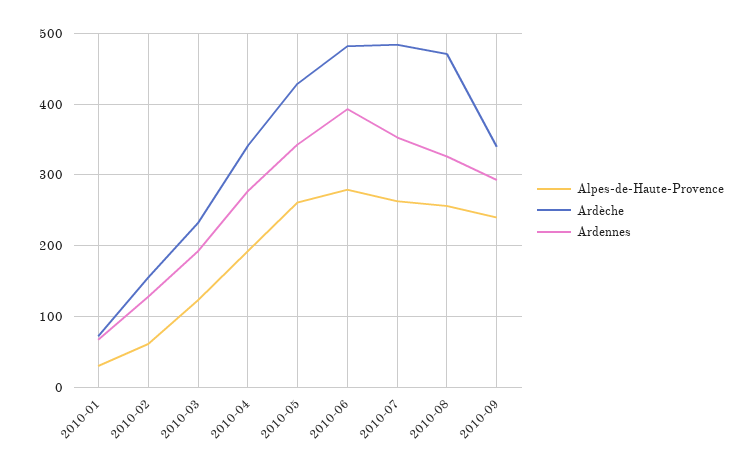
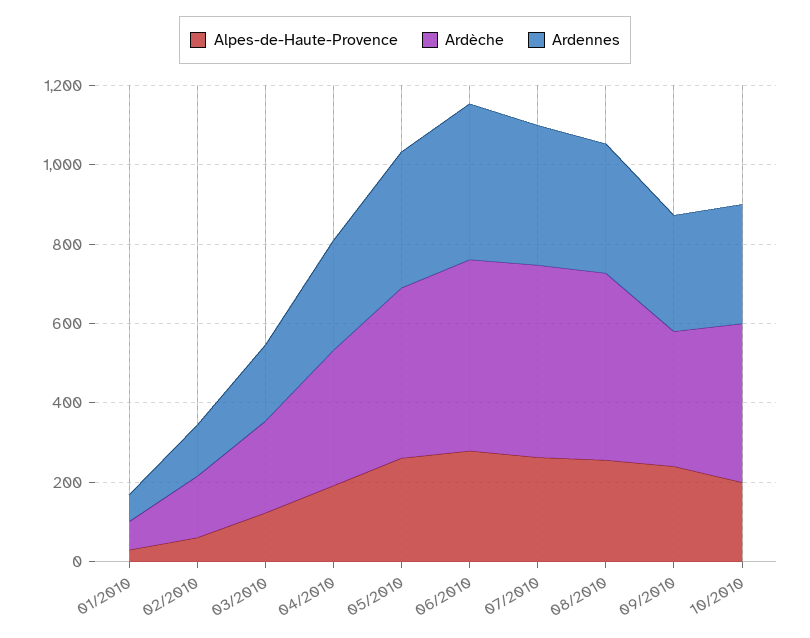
Alpes-de-Haute-Provence, 10/2010: none -> 200
Ardèche, 10/2010: none -> 400
Ardennes, 10/2010: none -> 300

